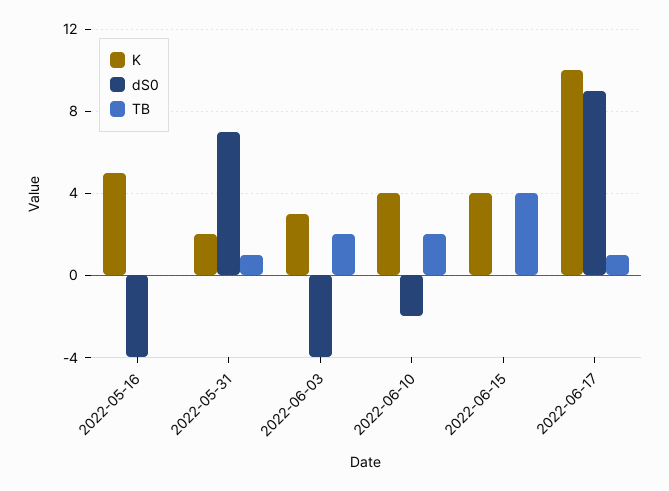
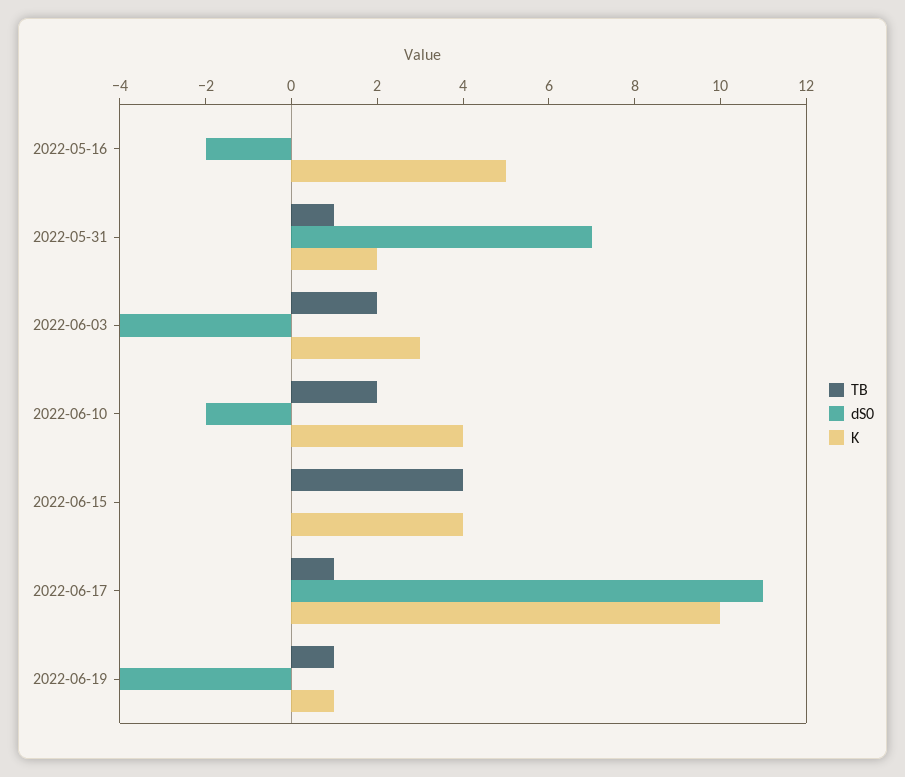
dS0, 2022-05-16: -4 -> -2
dS0, 2022-06-17: 9 -> 11
TB, 2022-06-19: none -> 1
dS0, 2022-06-19: none -> -4
K, 2022-06-19: none -> 1

